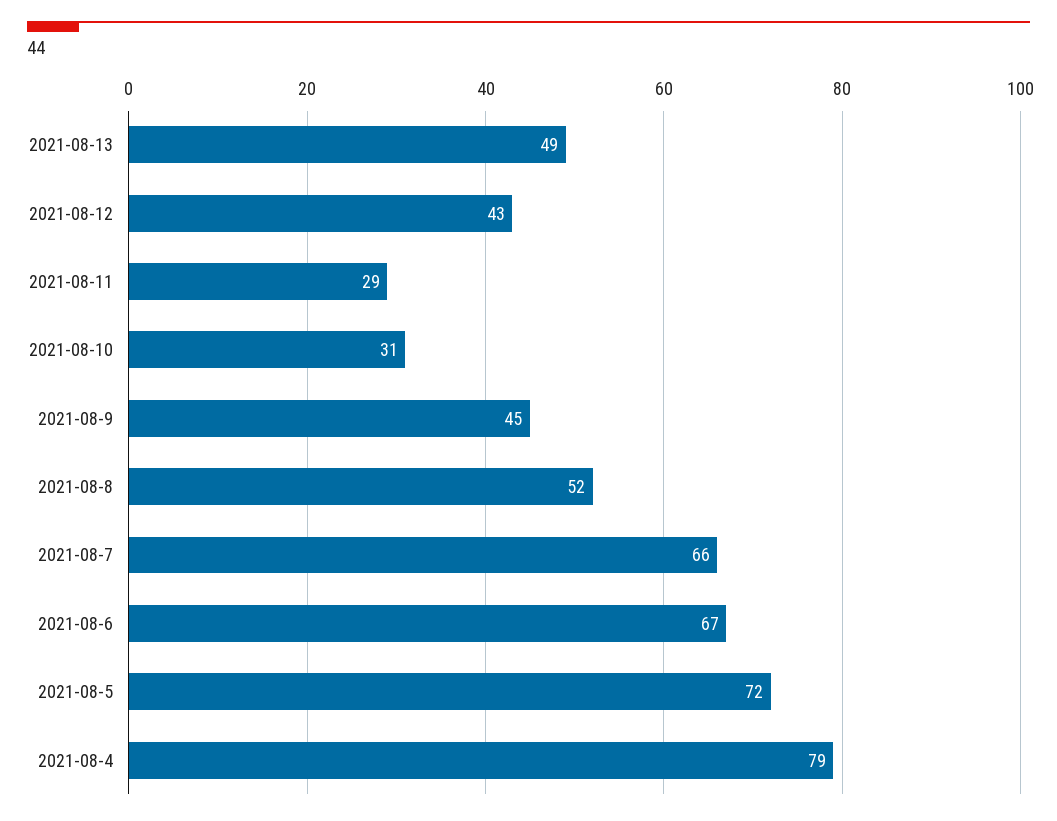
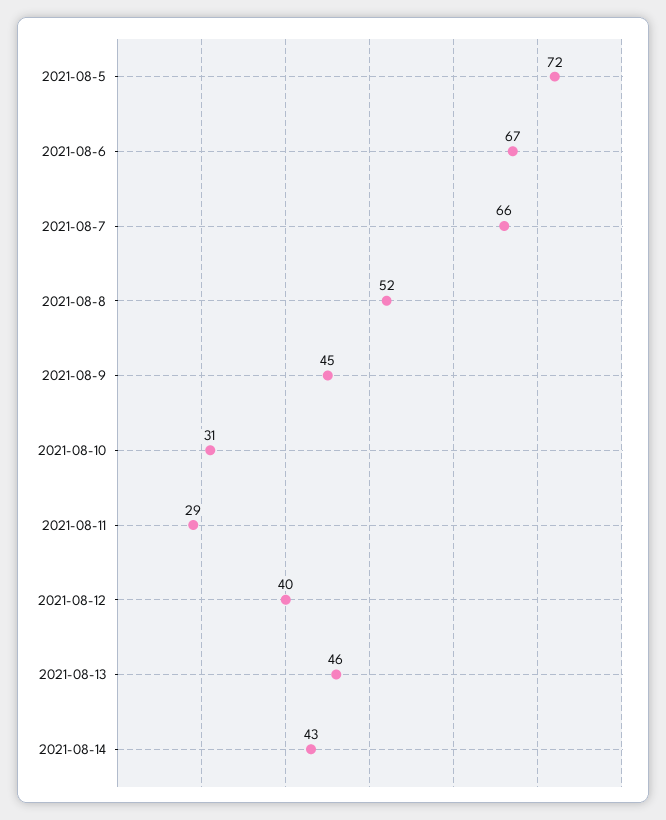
2021-08-13: 49 -> 46
2021-08-12: 43 -> 40
2021-08-4: 79 -> none
2021-08-14: none -> 43

